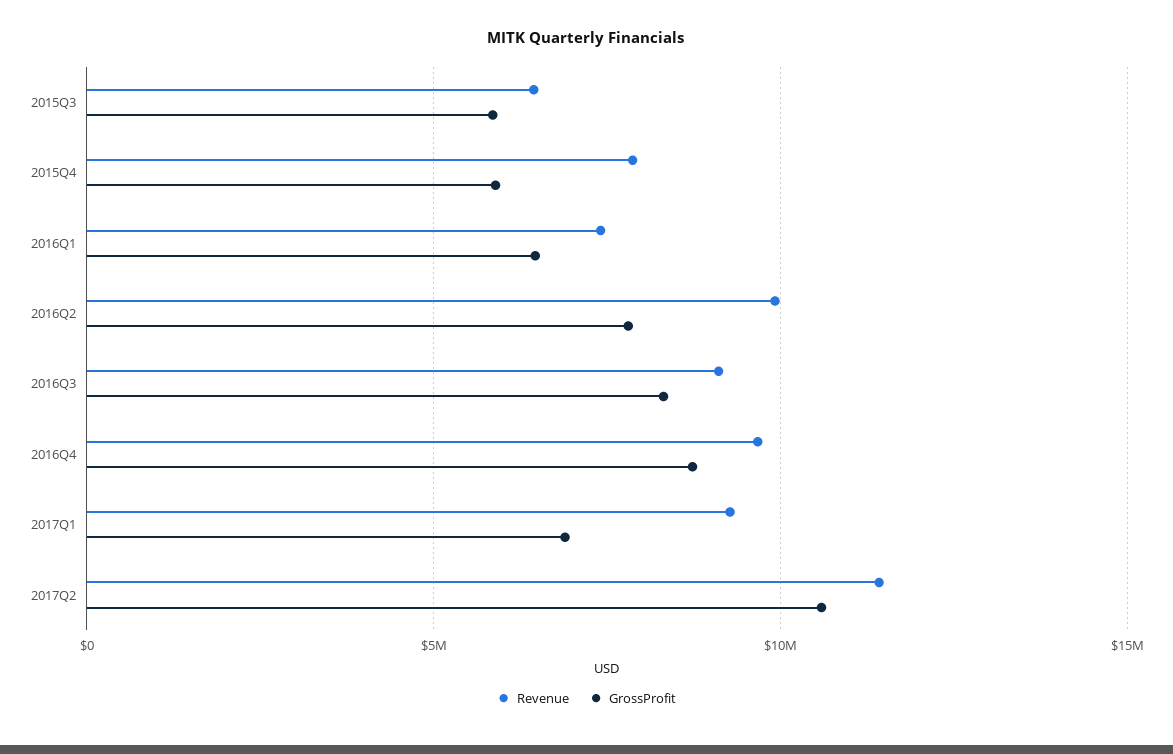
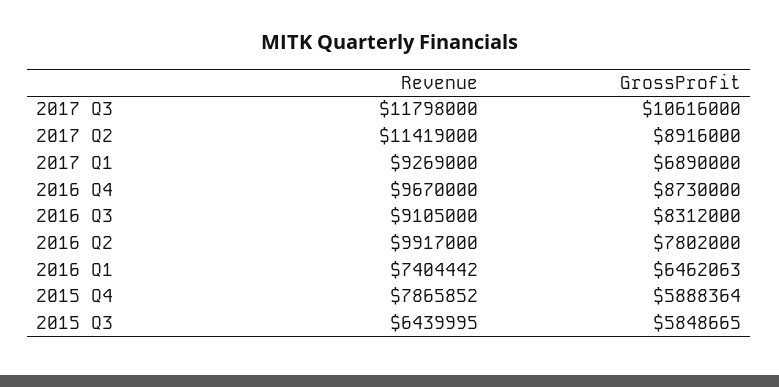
GrossProfit, 2017Q2: 10500000 -> 8916000
Revenue, 2017 Q3: none -> 11798000
GrossProfit, 2017 Q3: none -> 10616000

